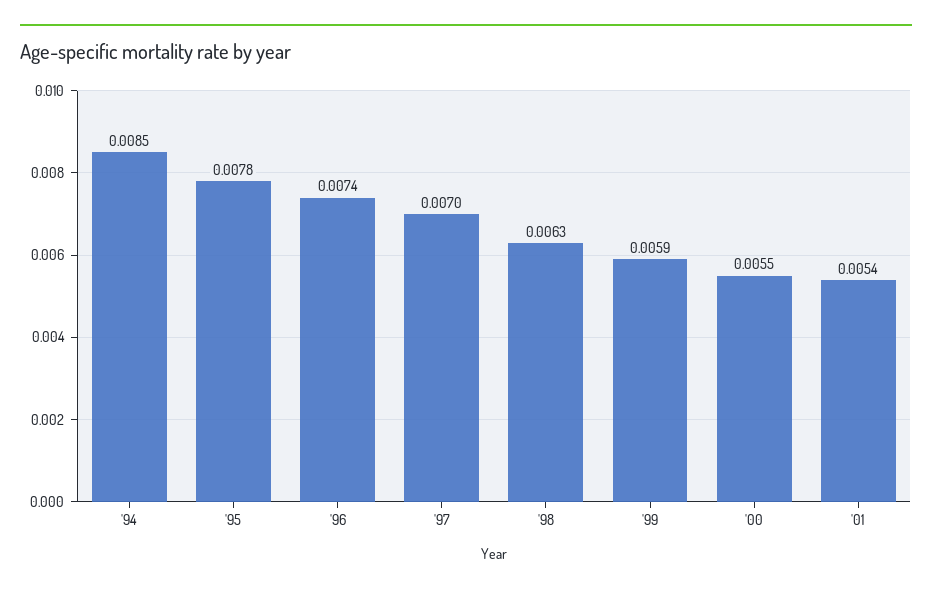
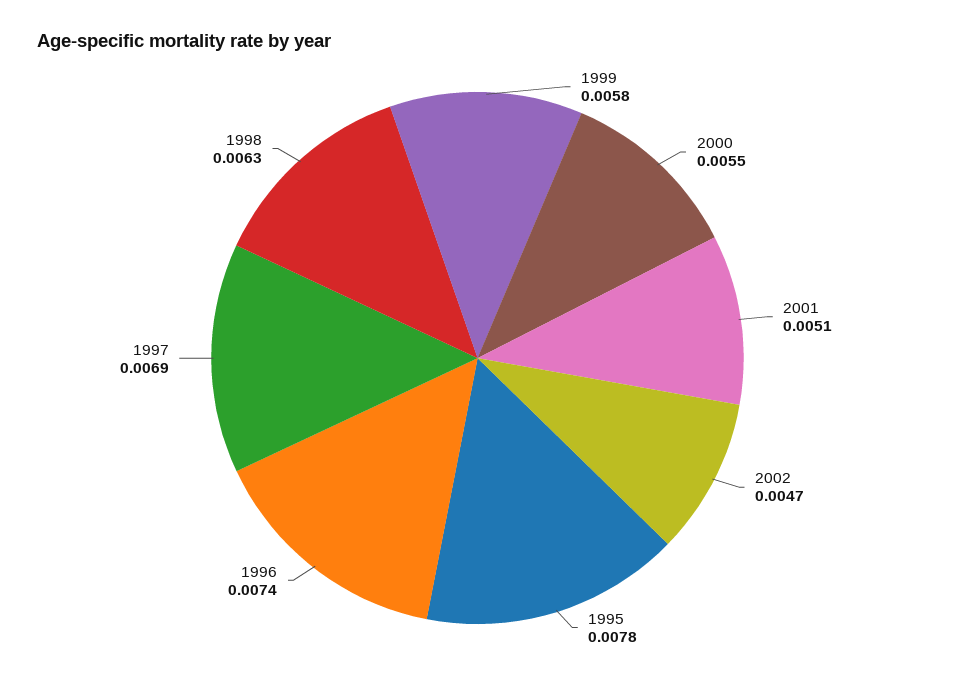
'94: 0.0085 -> none
'97: 0.007 -> 0.0069
'99: 0.0059 -> 0.0058
'01: 0.0054 -> 0.0051
2002: none -> 0.0047

